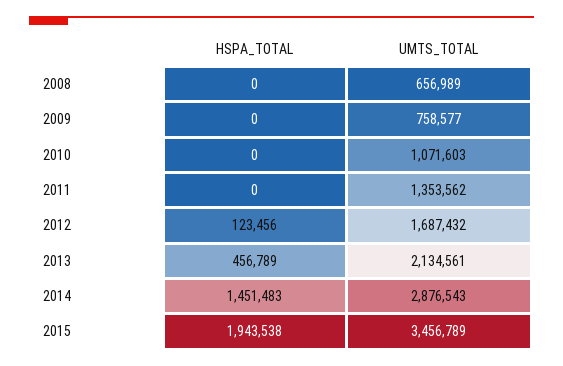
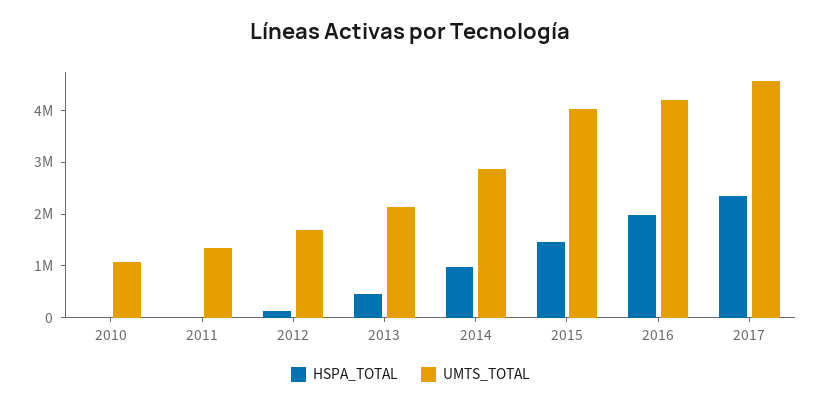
HSPA_TOTAL, 2008: 0 -> none
UMTS_TOTAL, 2008: 656989 -> none
HSPA_TOTAL, 2009: 0 -> none
UMTS_TOTAL, 2009: 758577 -> none
HSPA_TOTAL, 2014: 1451483 -> 1000000
HSPA_TOTAL, 2015: 1943538 -> 1400000
UMTS_TOTAL, 2015: 3456789 -> 4000000
HSPA_TOTAL, 2016: none -> 2000000
UMTS_TOTAL, 2016: none -> 4200000
HSPA_TOTAL, 2017: none -> 2400000
UMTS_TOTAL, 2017: none -> 4600000

